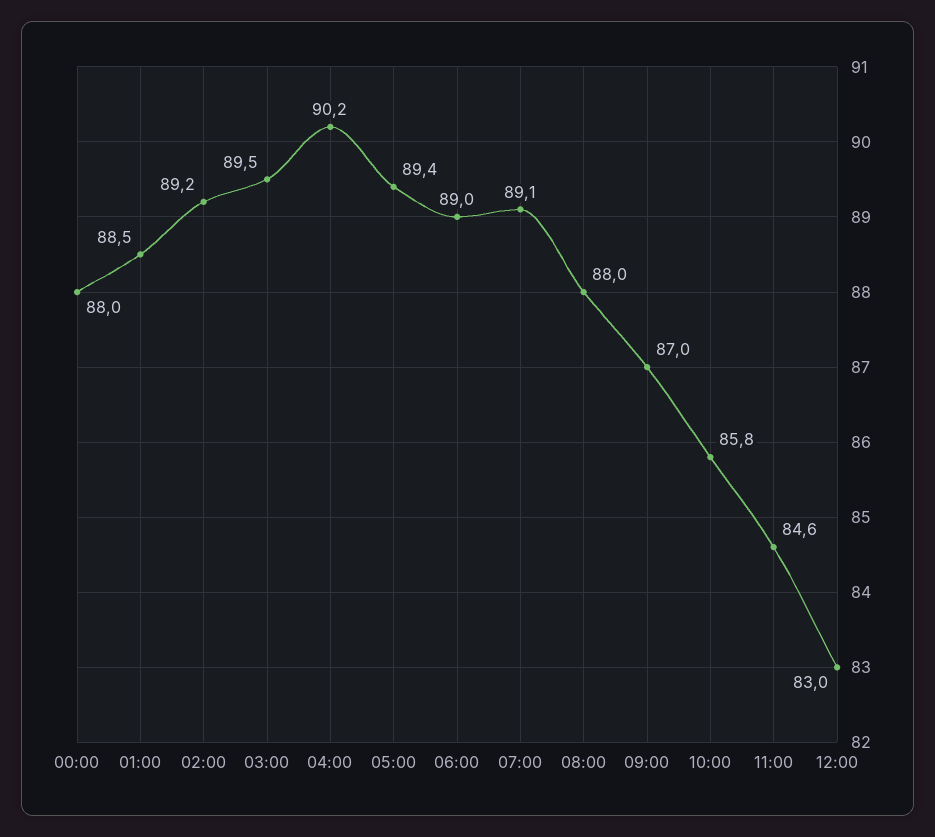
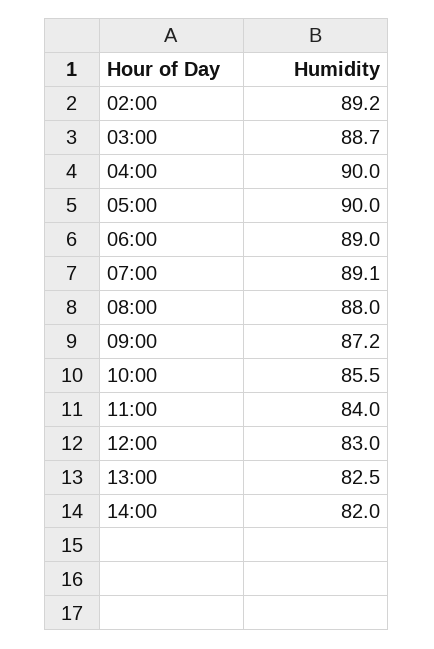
00:00: 88 -> none
01:00: 88.5 -> none
03:00: 89.5 -> 88.7
04:00: 90.2 -> 90
05:00: 89.4 -> 90
09:00: 87 -> 87.2
10:00: 85.8 -> 85.5
11:00: 84.6 -> 84
13:00: none -> 82.5
14:00: none -> 82

